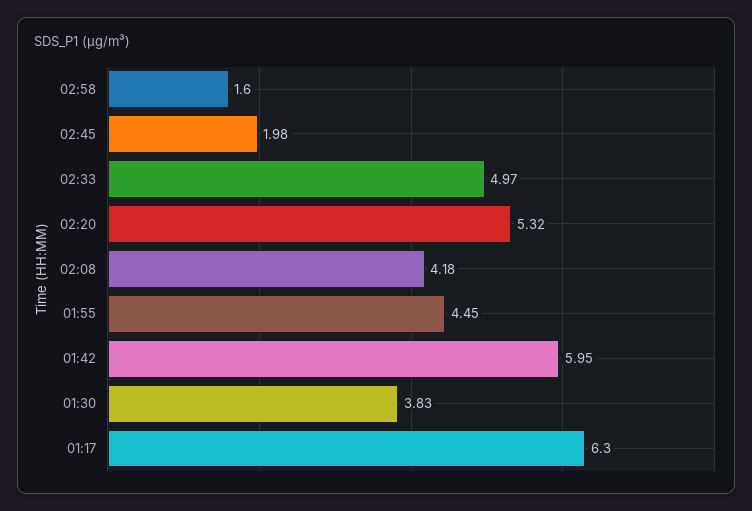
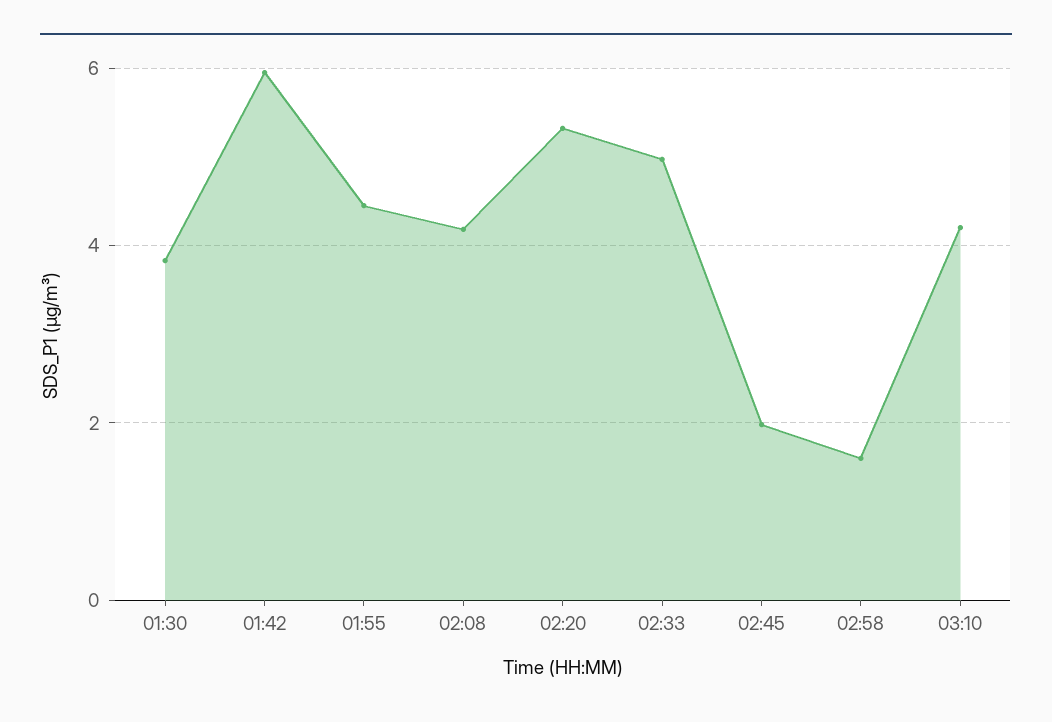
01:17: 6.3 -> none
03:10: none -> 4.2

